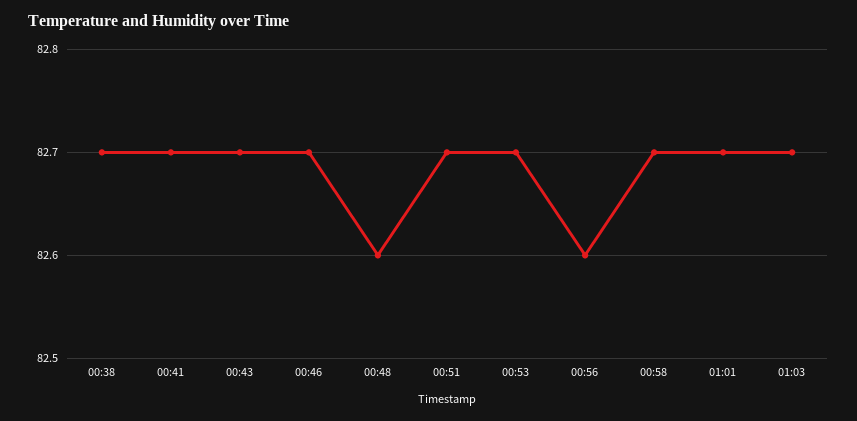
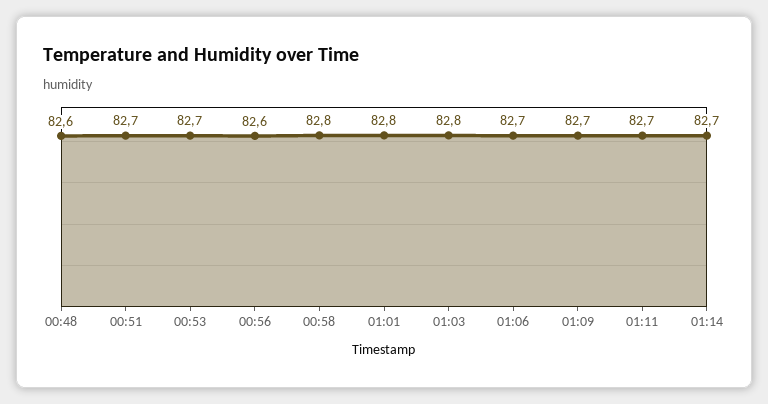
00:38: 82.7 -> none
00:41: 82.7 -> none
00:43: 82.7 -> none
00:46: 82.7 -> none
00:58: 82.7 -> 82.8
01:01: 82.7 -> 82.8
01:03: 82.7 -> 82.8
01:06: none -> 82.7
01:09: none -> 82.7
01:11: none -> 82.7
01:14: none -> 82.7

